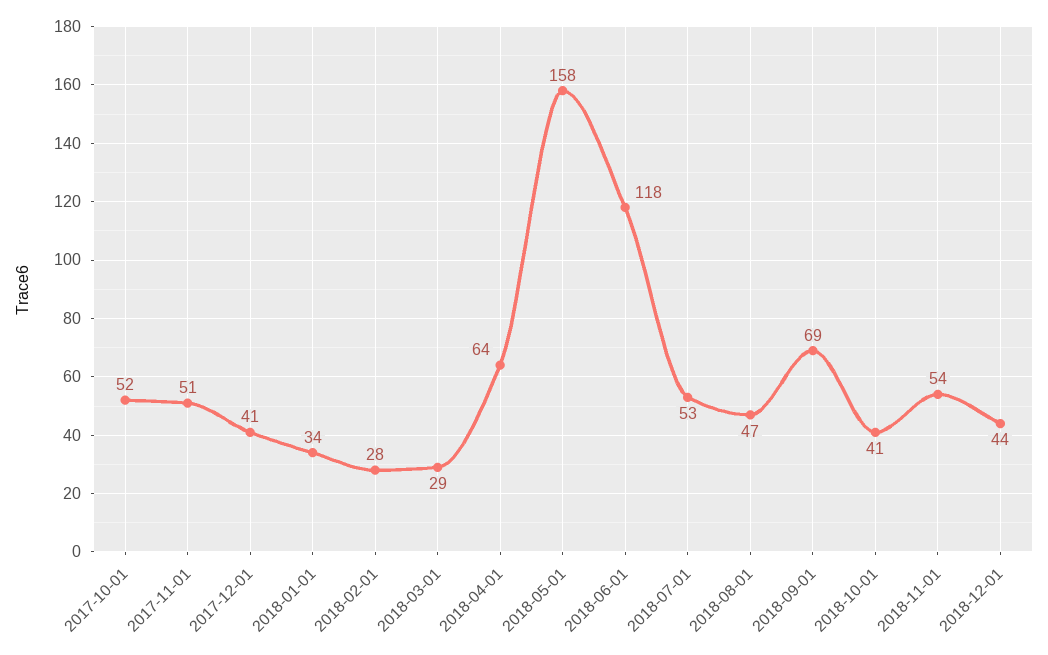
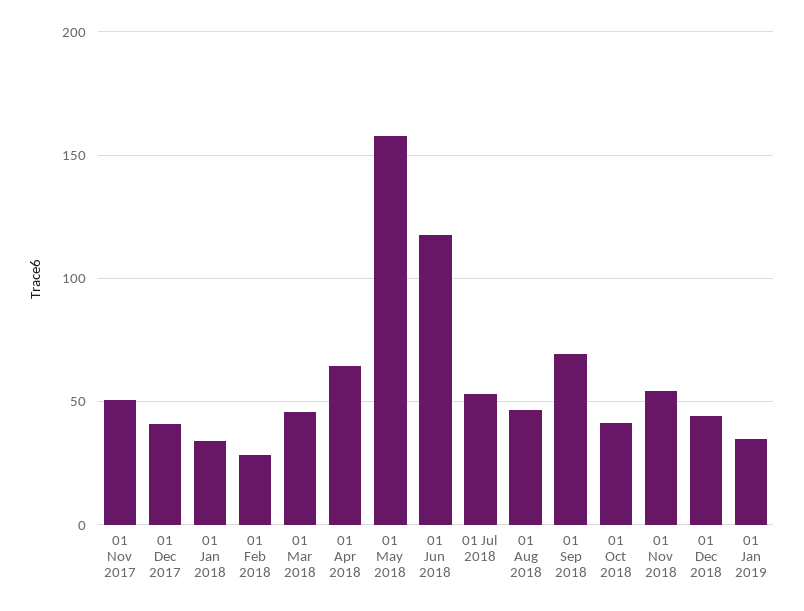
2017-10-01: 52 -> none
2018-03-01: 29 -> 45
01 Jan 2019: none -> 35

